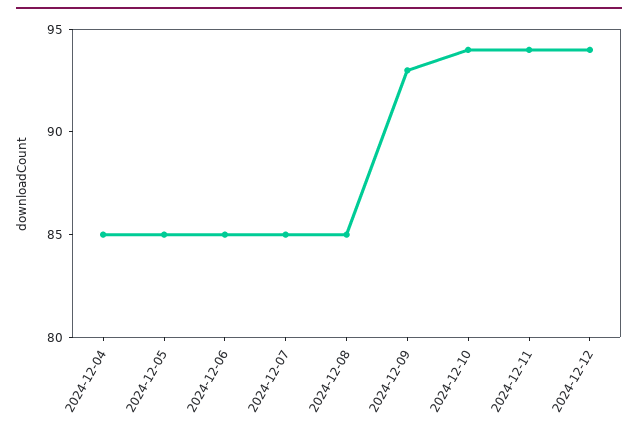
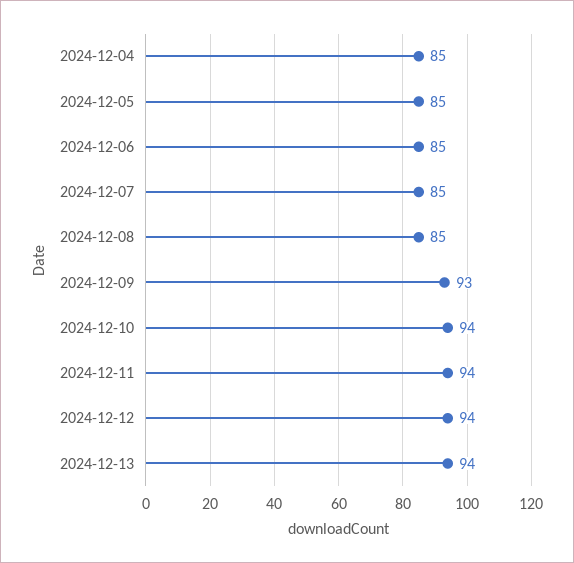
2024-12-13: none -> 94

